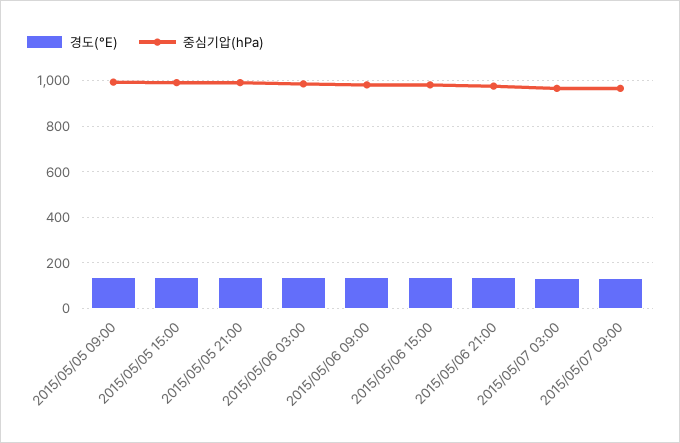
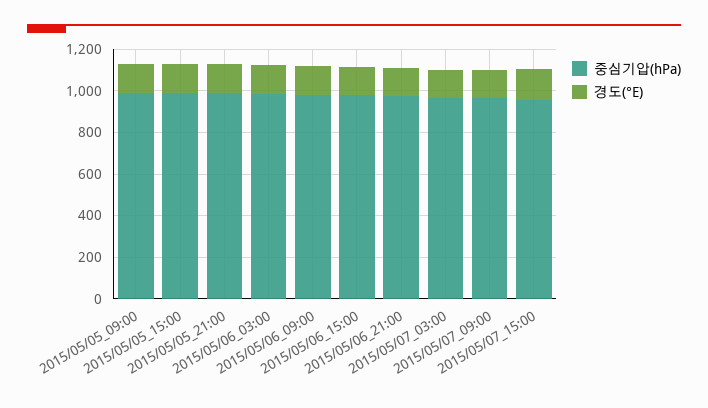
중심기압(hPa), 2015/05/07_15:00: none -> 950
경도(°E), 2015/05/07_15:00: none -> 150

